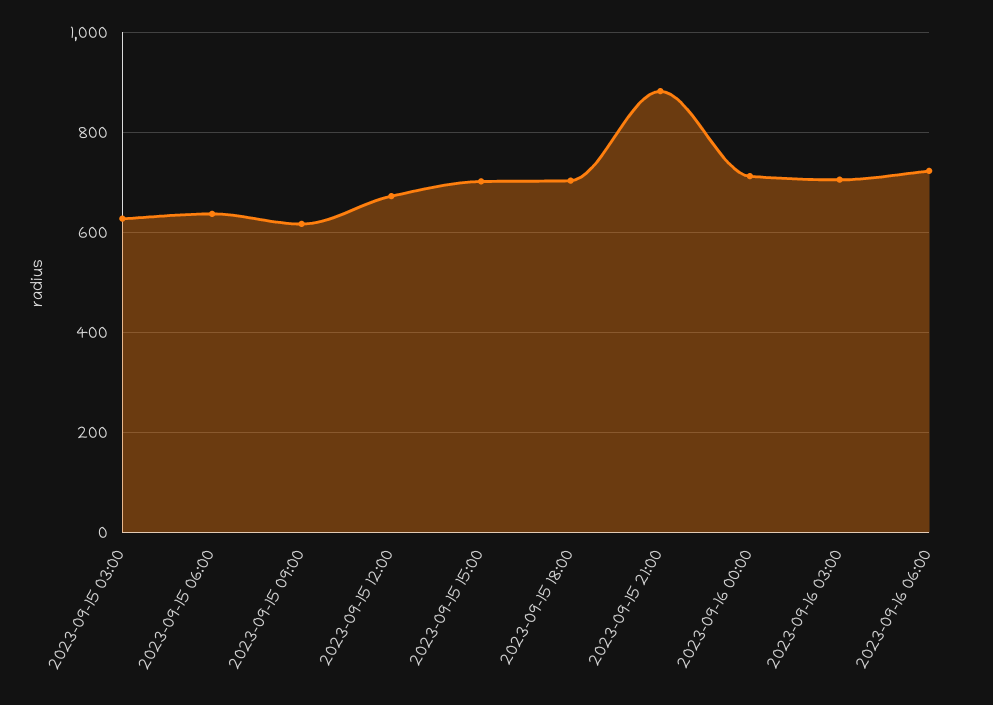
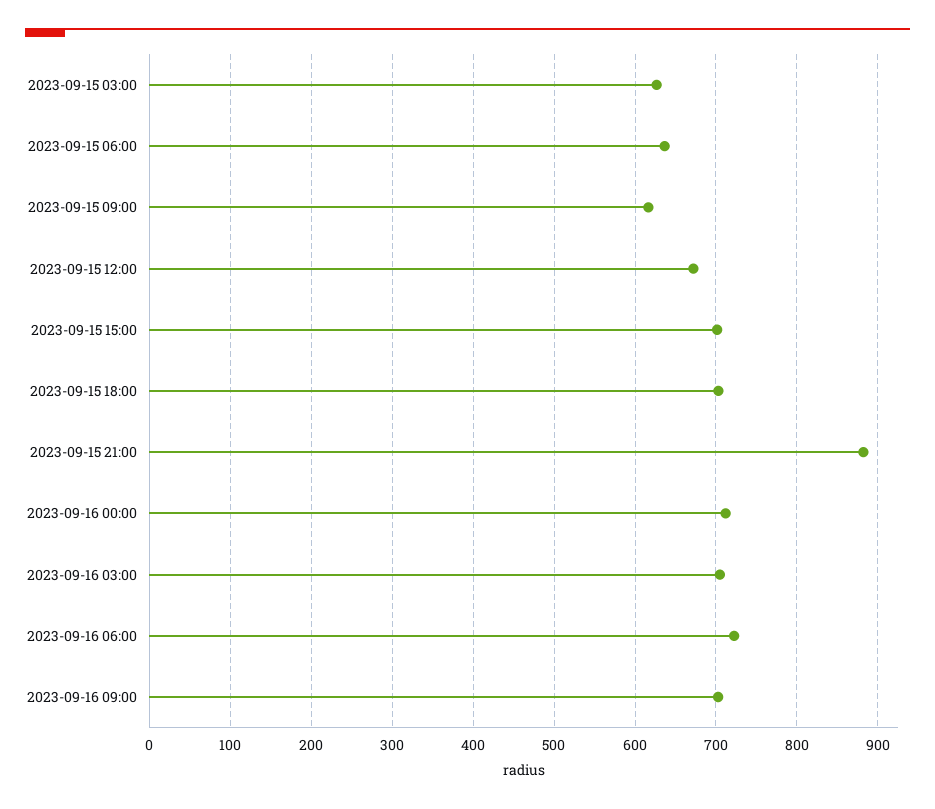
2023-09-16 09:00: none -> 700

